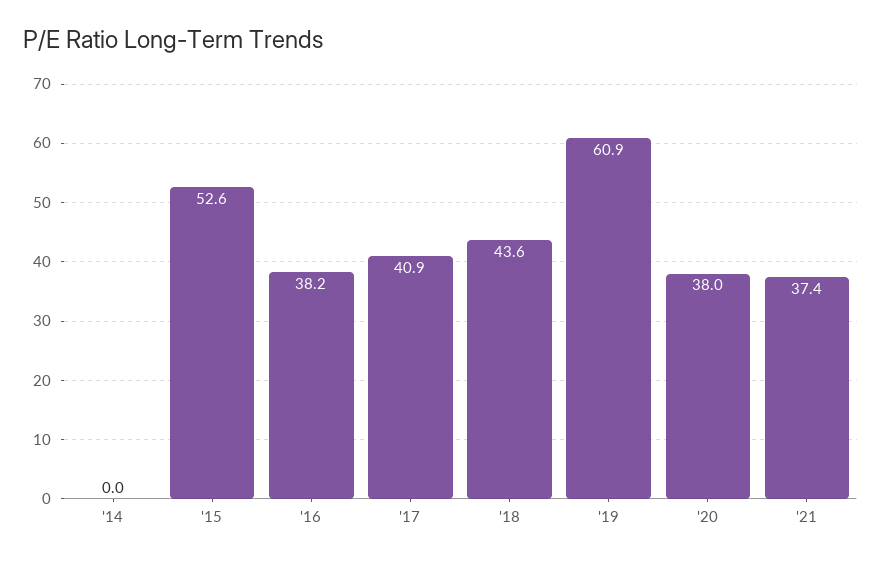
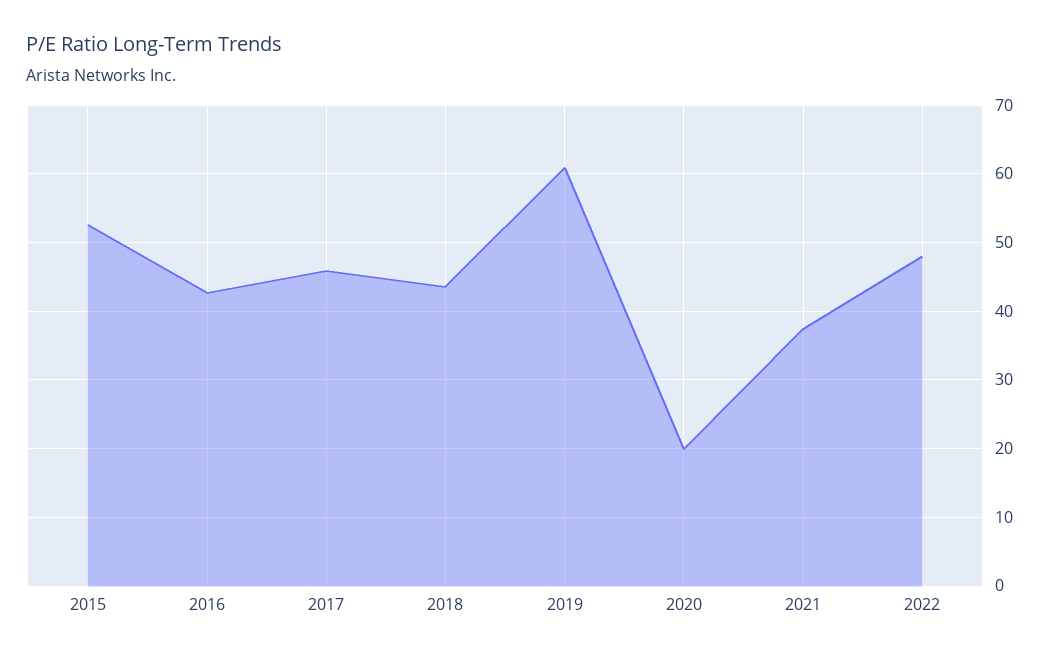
'14: 0 -> none
'16: 38.2 -> 43
'17: 40.9 -> 46
'20: 38 -> 20
2022: none -> 48

